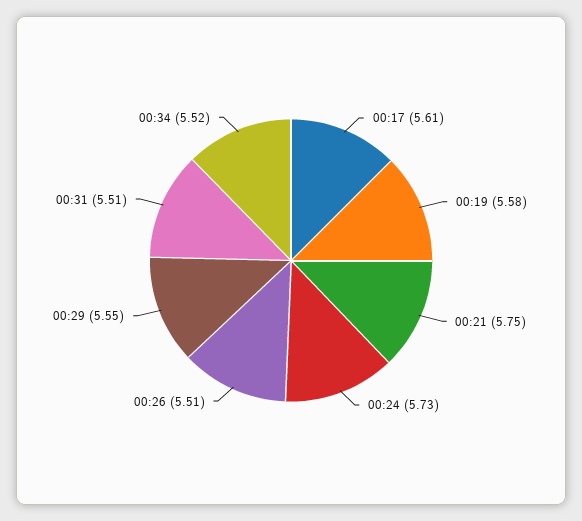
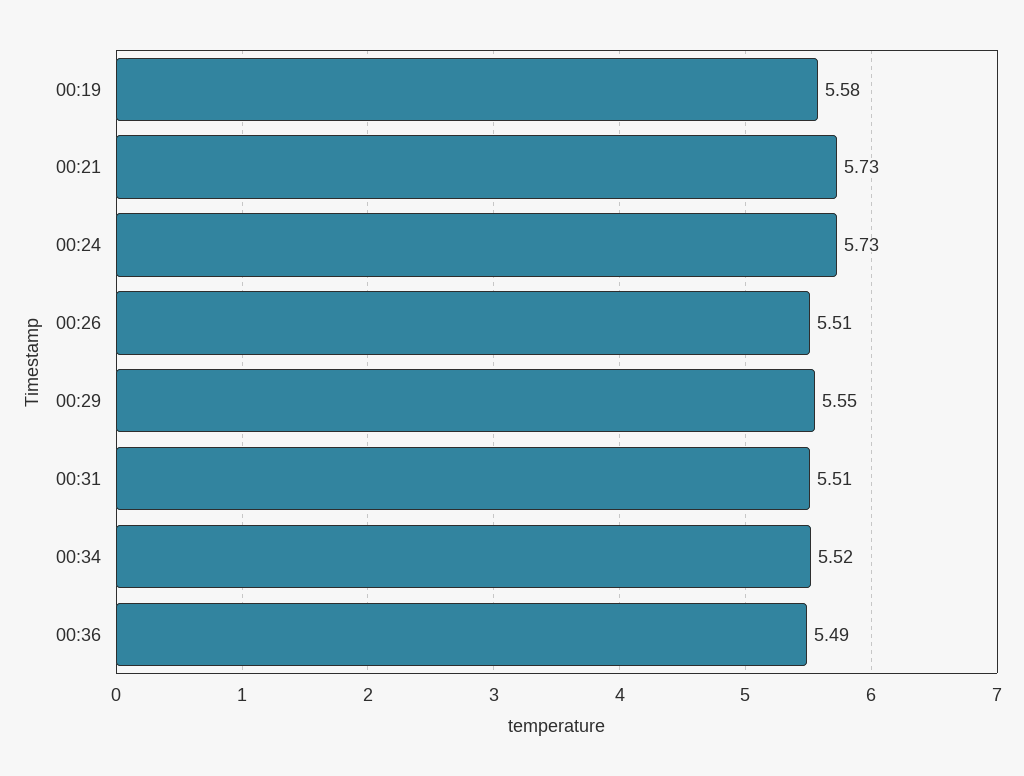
00:17: 5.61 -> none
00:21: 5.75 -> 5.73
00:36: none -> 5.49

